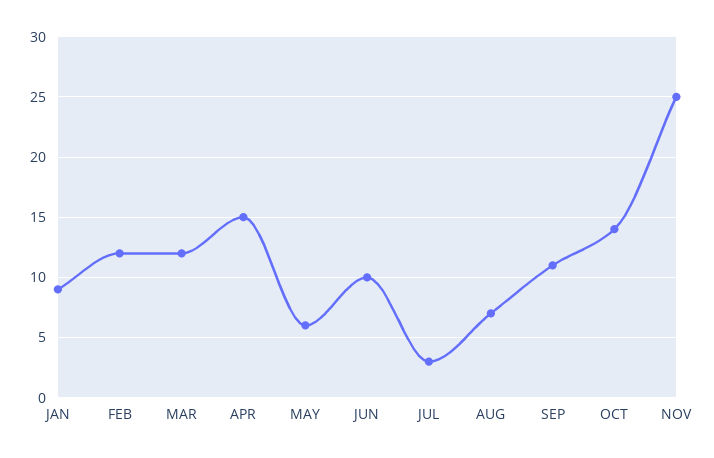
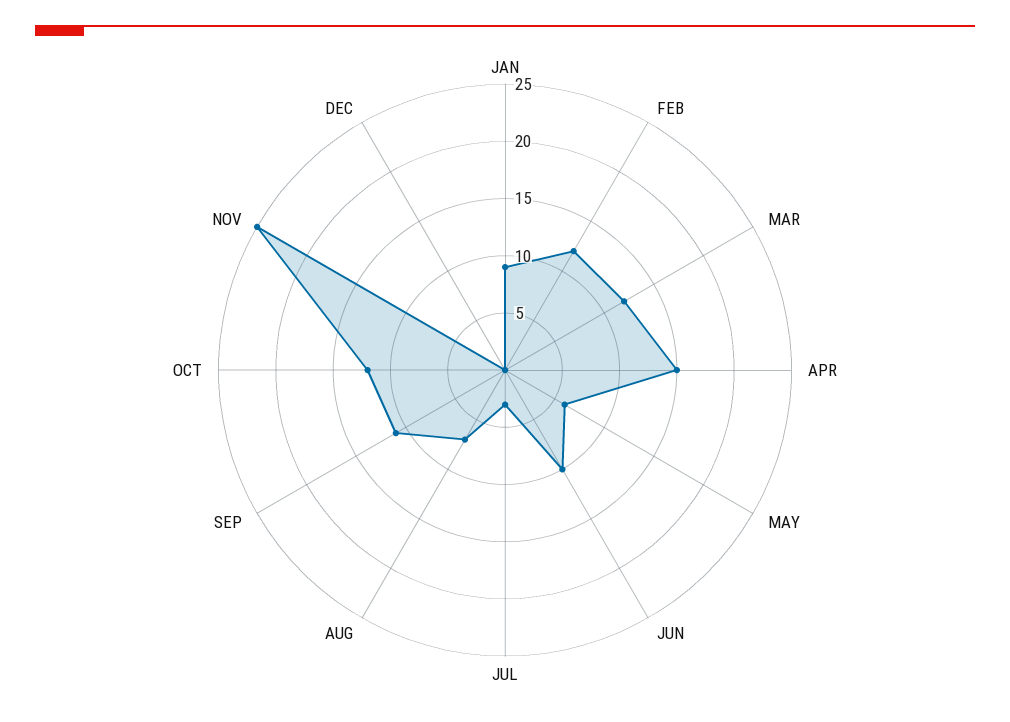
OCT: 14 -> 12
DEC: none -> 0

